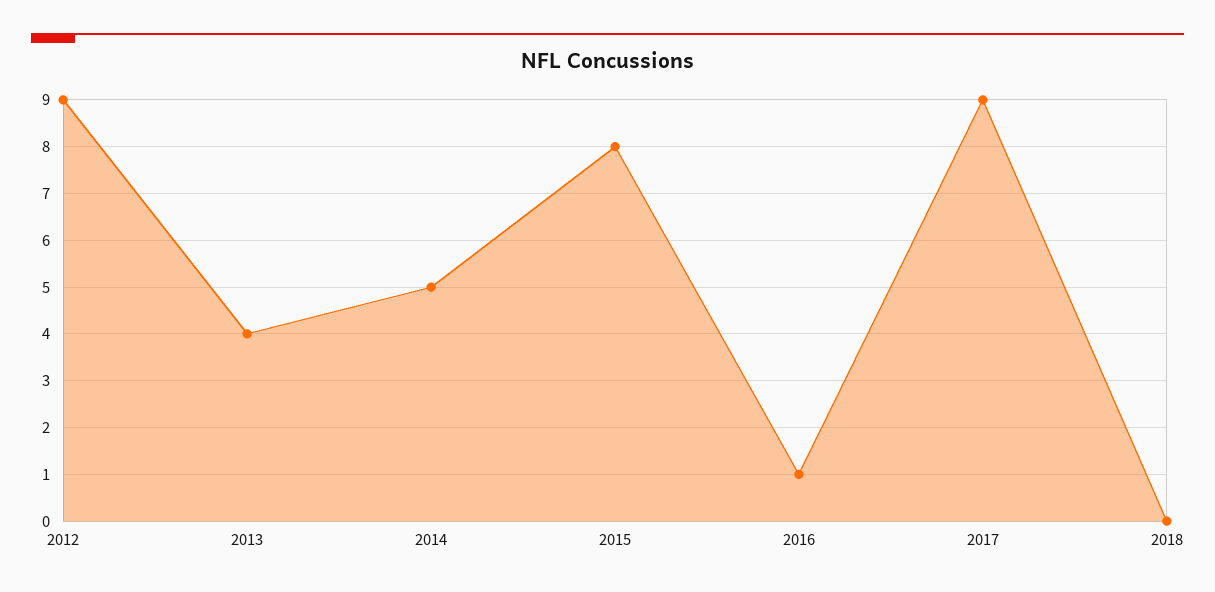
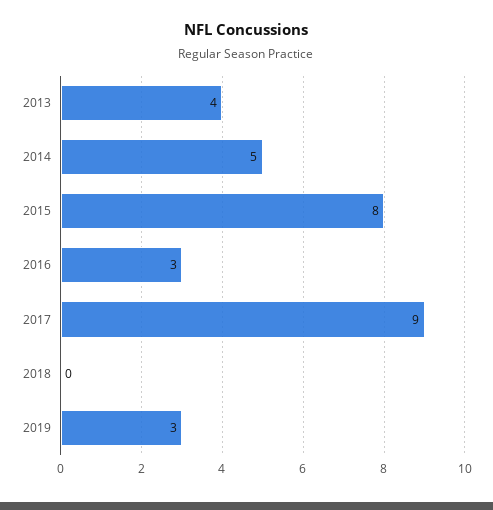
2012: 9 -> none
2016: 1 -> 3
2019: none -> 3

